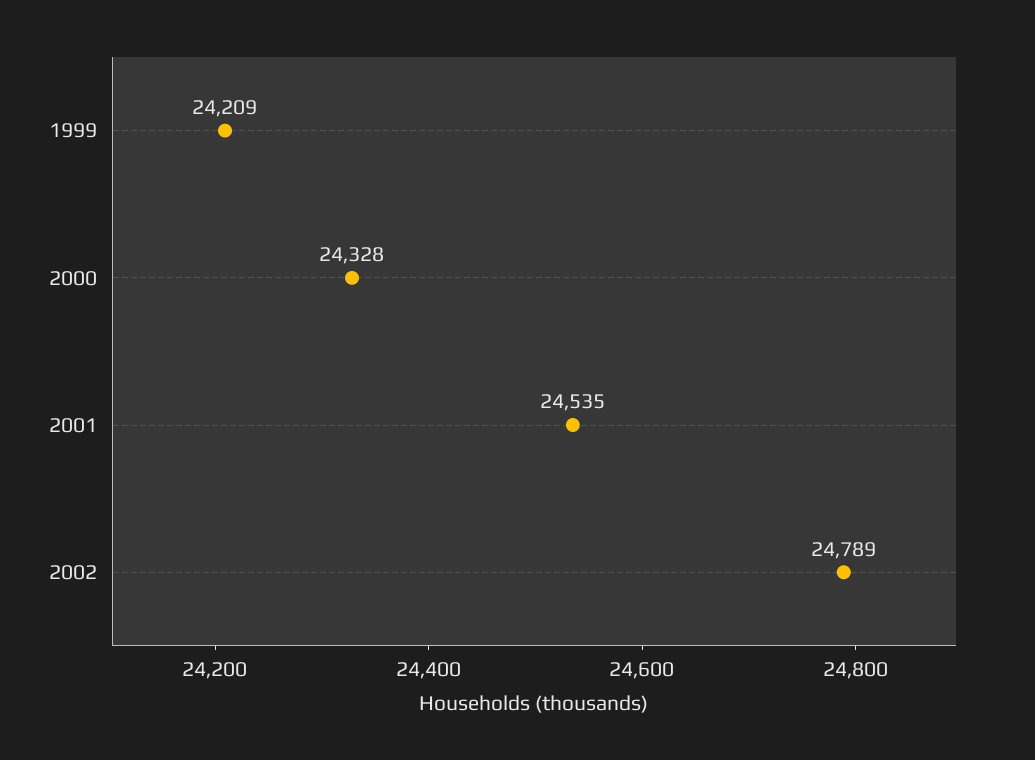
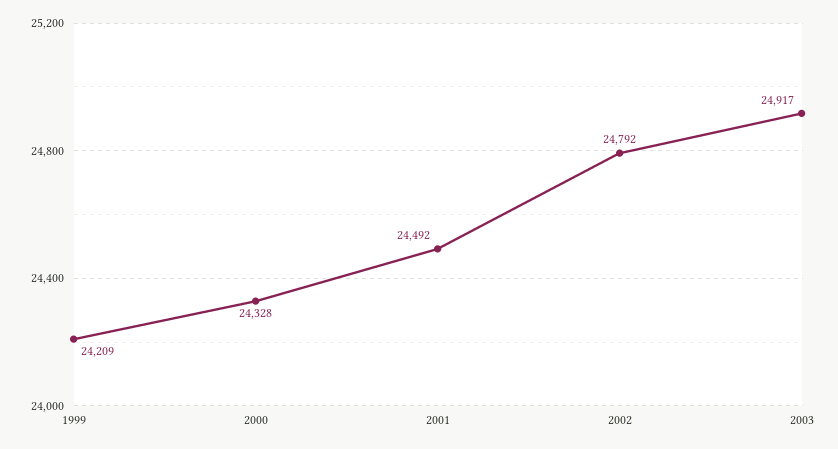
2001: 24535 -> 24492
2002: 24789 -> 24792
2003: none -> 24917

